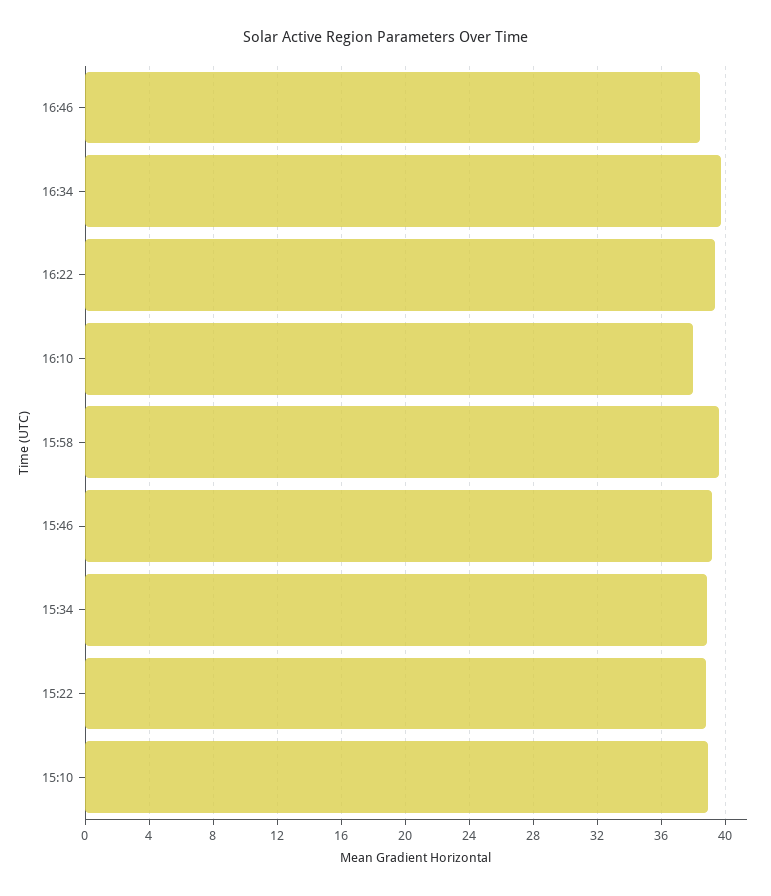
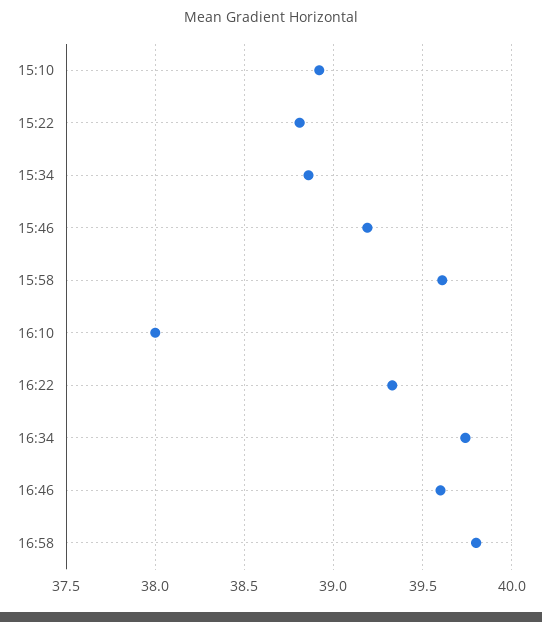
16:46: 38.5 -> 39.6
16:58: none -> 39.8

